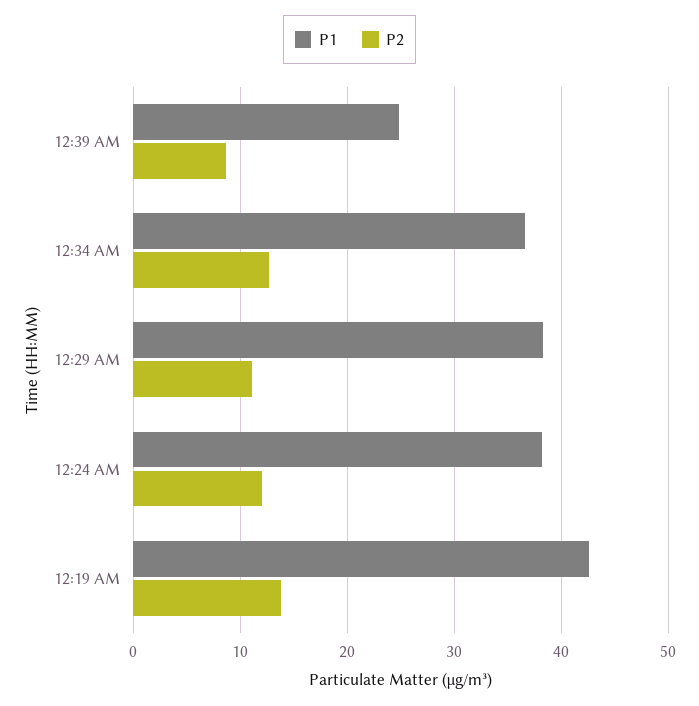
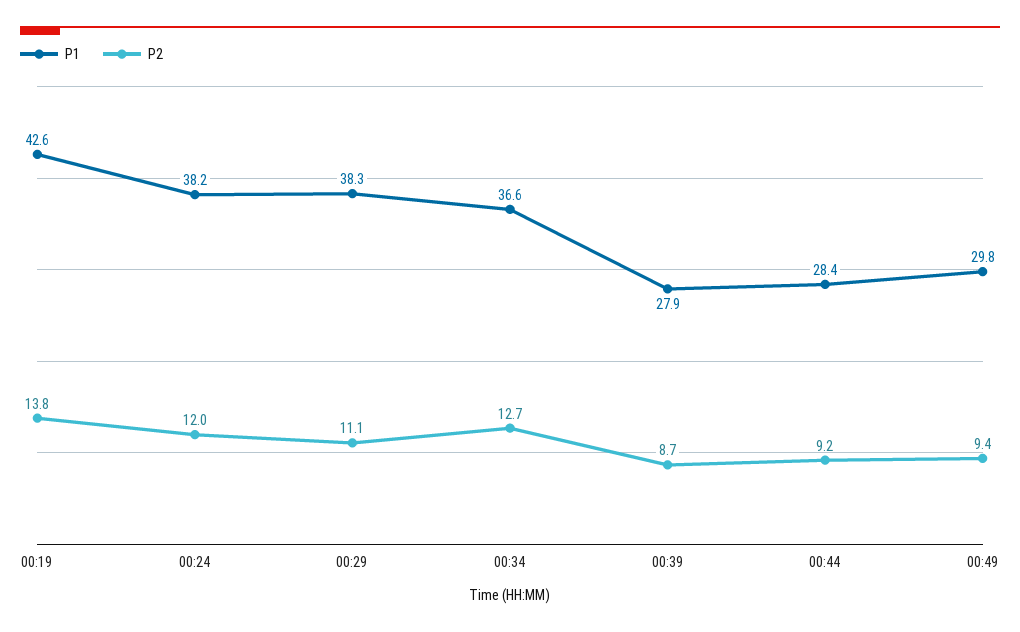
P1, 12:39 AM: 25 -> 27.9
P1, 00:44: none -> 28.4
P2, 00:44: none -> 9.2
P1, 00:49: none -> 29.8
P2, 00:49: none -> 9.4

